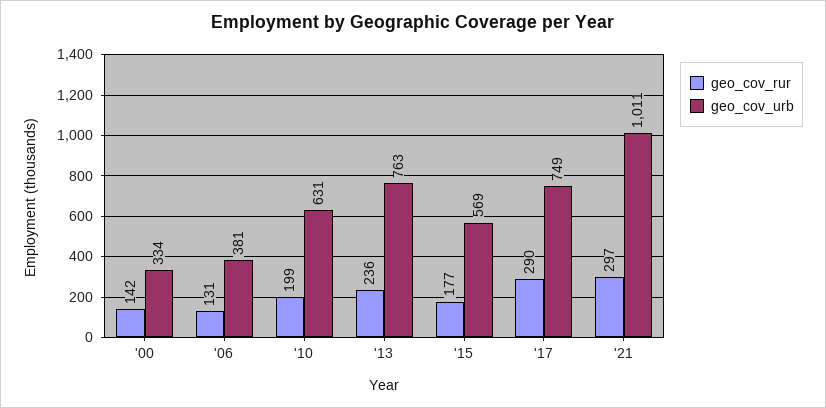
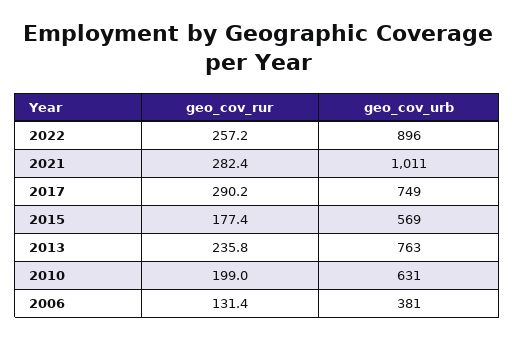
geo_cov_rur, '00: 142 -> none
geo_cov_urb, '00: 334 -> none
geo_cov_rur, '21: 297 -> 282.4
geo_cov_rur, 2022: none -> 257.2
geo_cov_urb, 2022: none -> 896

